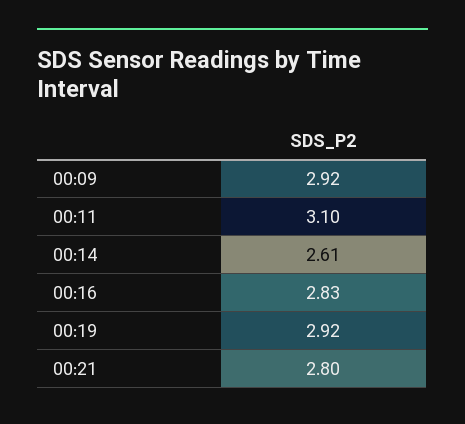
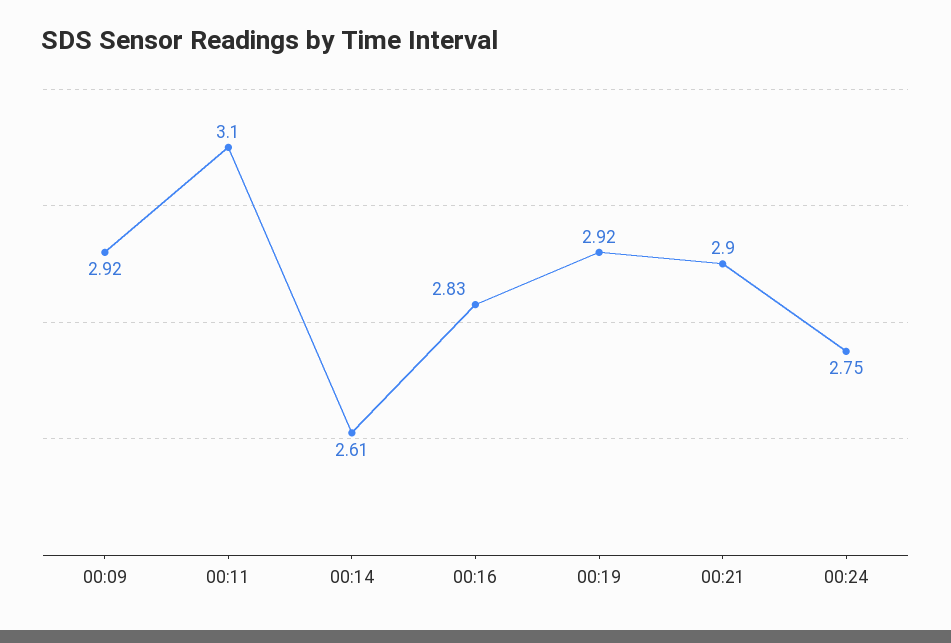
00:21: 2.8 -> 2.9
00:24: none -> 2.75

